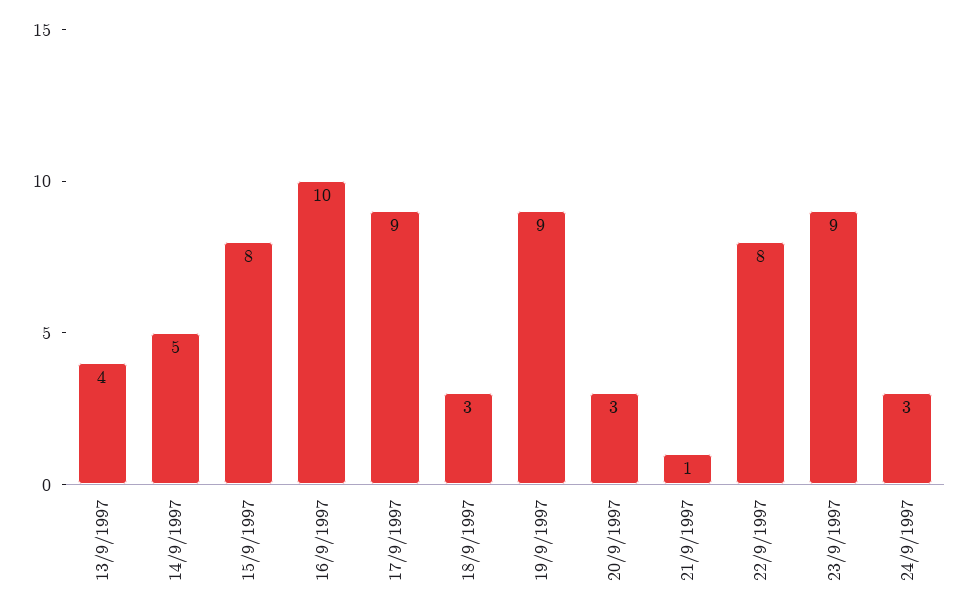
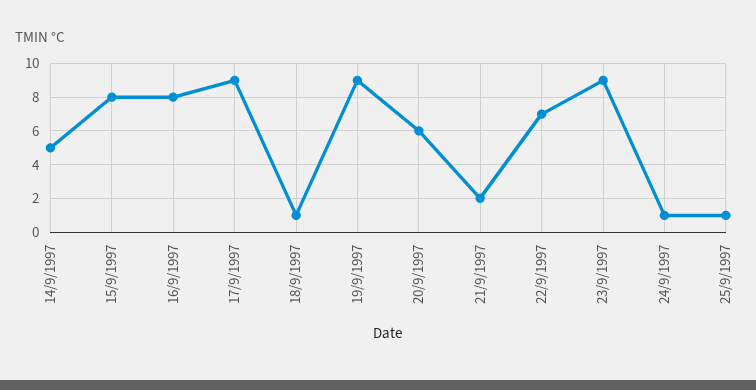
13/9/1997: 4 -> none
16/9/1997: 10 -> 8
18/9/1997: 3 -> 1
20/9/1997: 3 -> 6
21/9/1997: 1 -> 2
22/9/1997: 8 -> 7
24/9/1997: 3 -> 1
25/9/1997: none -> 1

